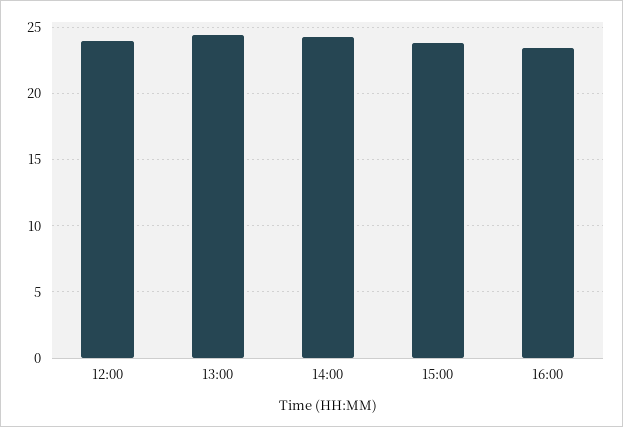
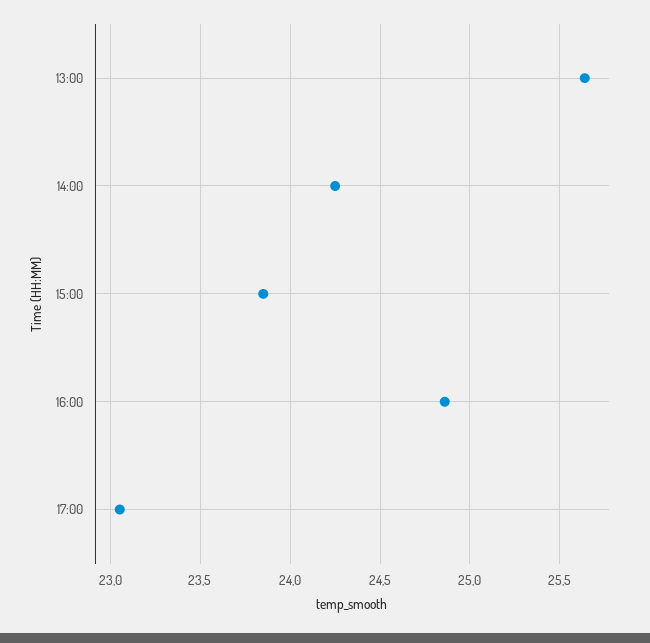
12:00: 24 -> none
13:00: 24.5 -> 25.65
16:00: 23.5 -> 24.85
17:00: none -> 23.05

